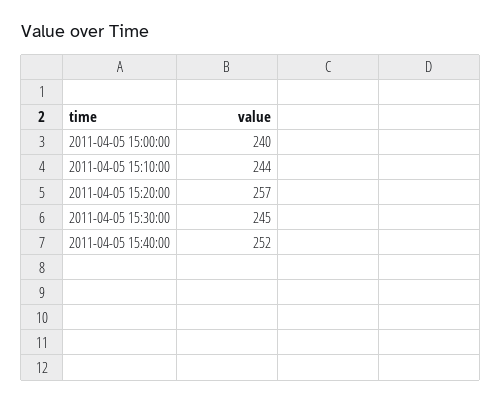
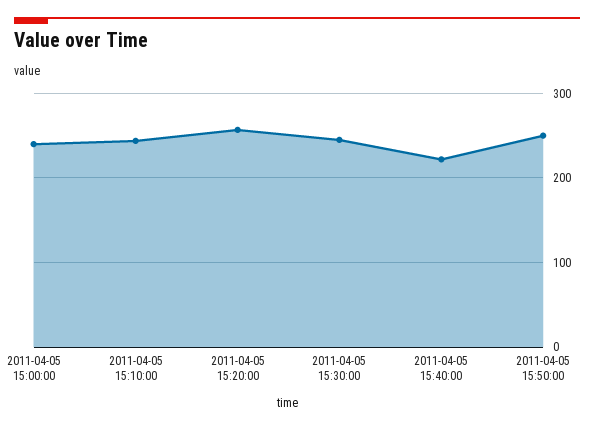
2011-04-05 15:40:00: 252 -> 220
2011-04-05 15:50:00: none -> 250

